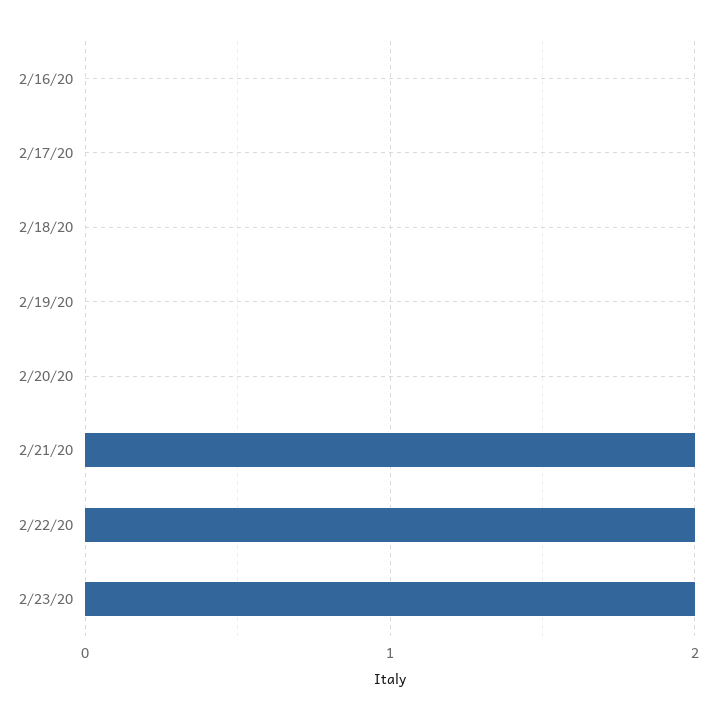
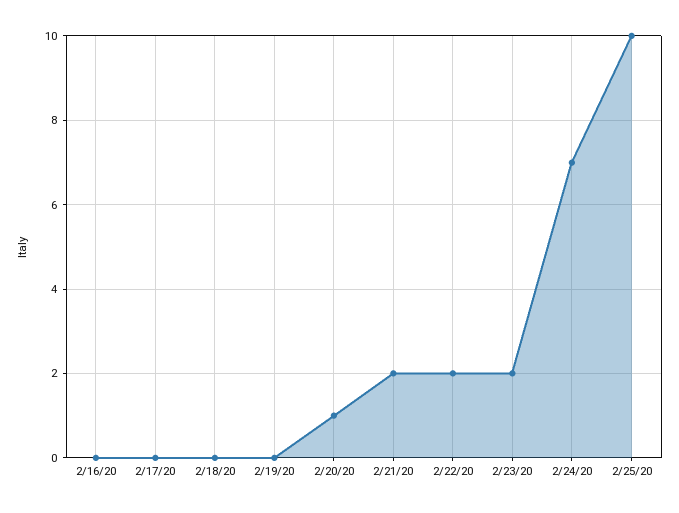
2/20/20: 0 -> 1
2/24/20: none -> 7
2/25/20: none -> 10

